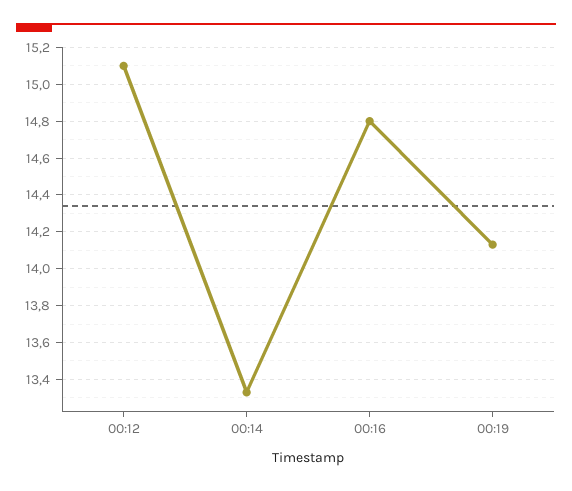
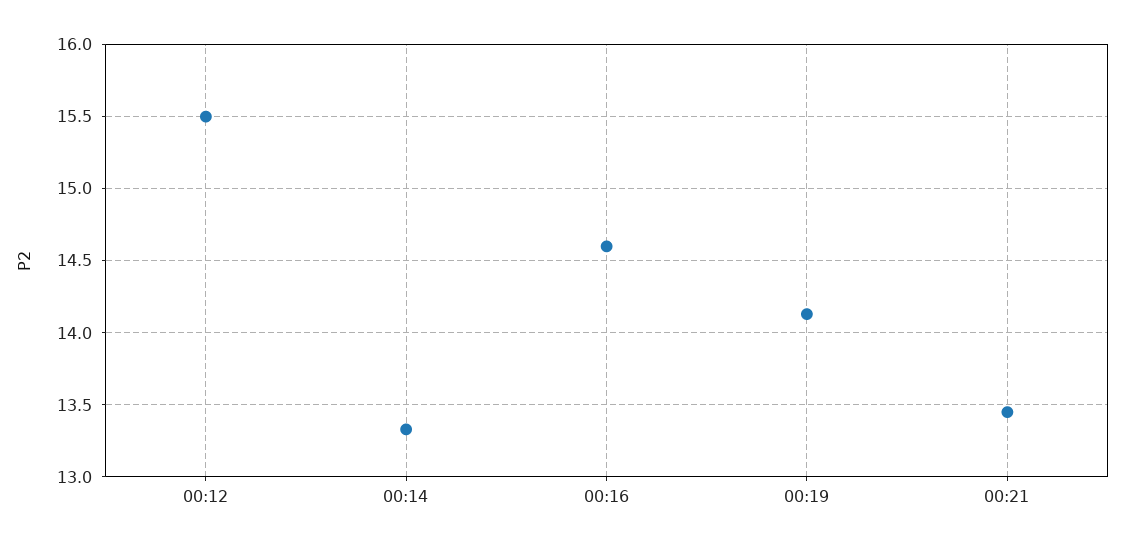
00:12: 15.1 -> 15.5
00:16: 14.8 -> 14.6
00:21: none -> 13.45

